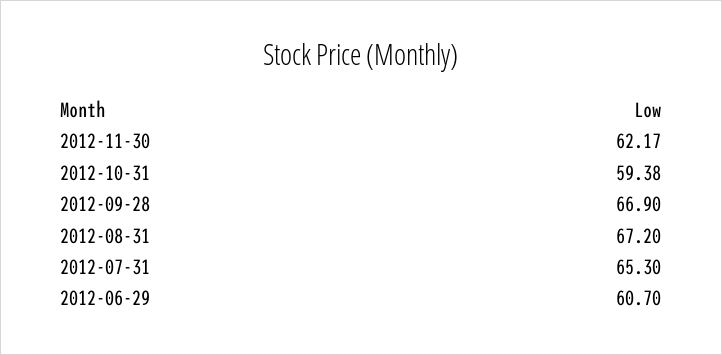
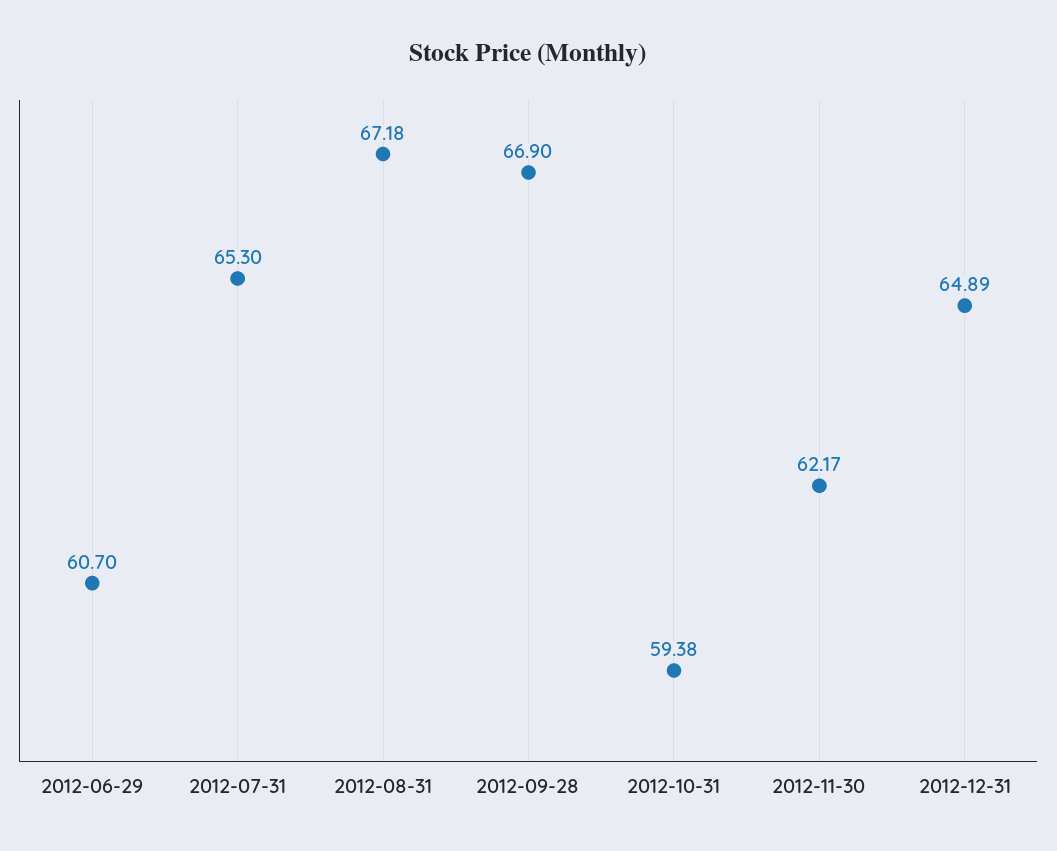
2012-08-31: 67.2 -> 67.18
2012-12-31: none -> 64.89

